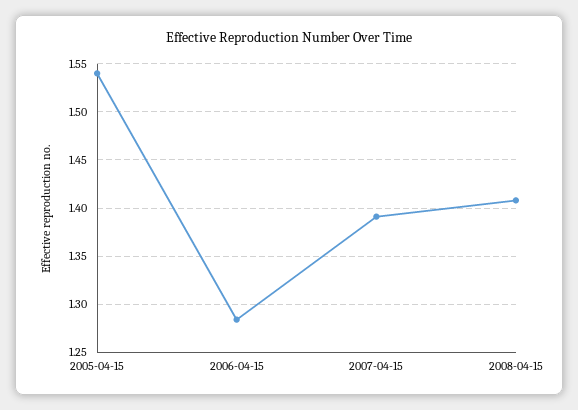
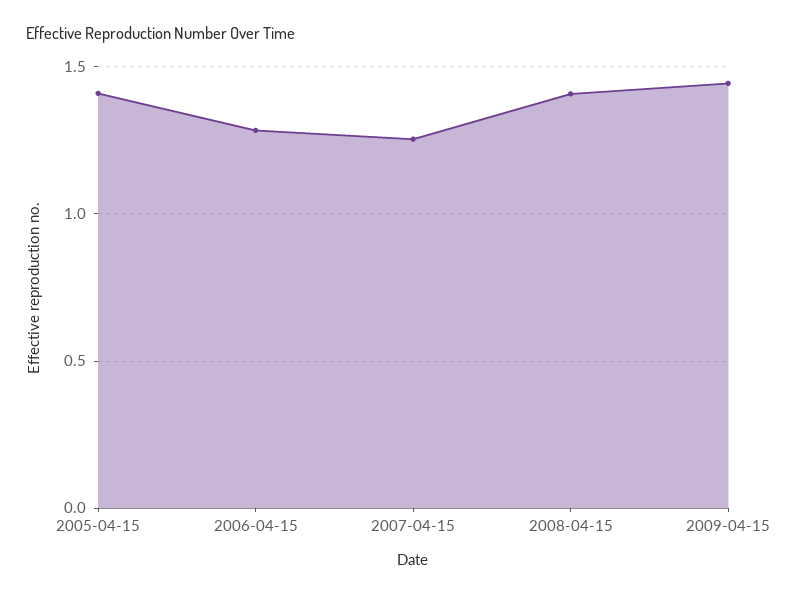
2005-04-15: 1.54 -> 1.4
2007-04-15: 1.39 -> 1.25
2009-04-15: none -> 1.45

